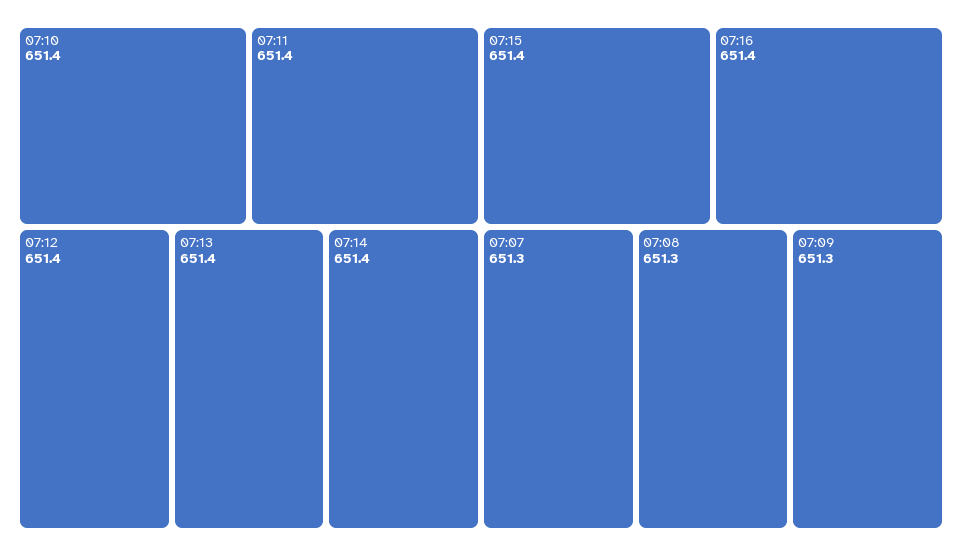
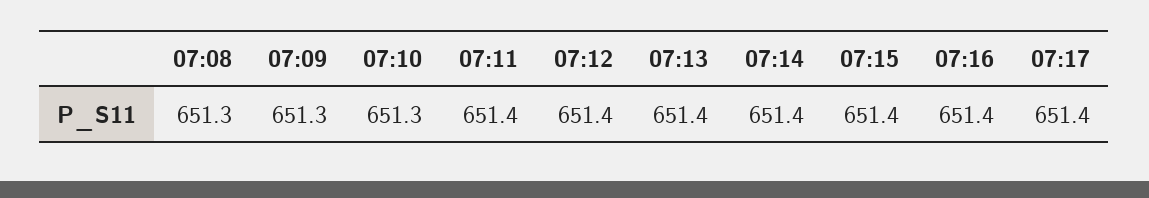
07:10: 651.4 -> 651.3
07:07: 651.3 -> none
07:17: none -> 651.4

